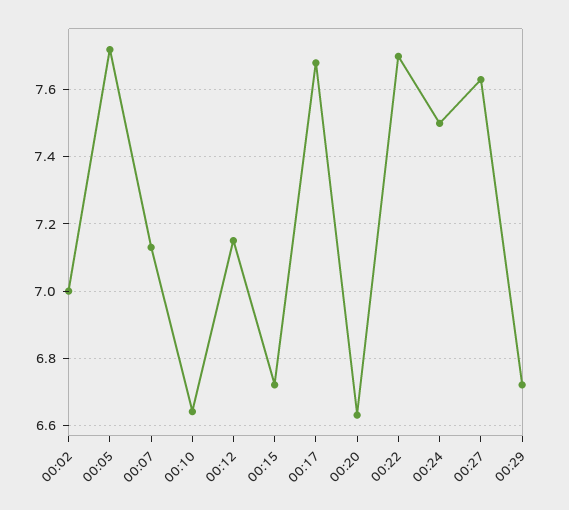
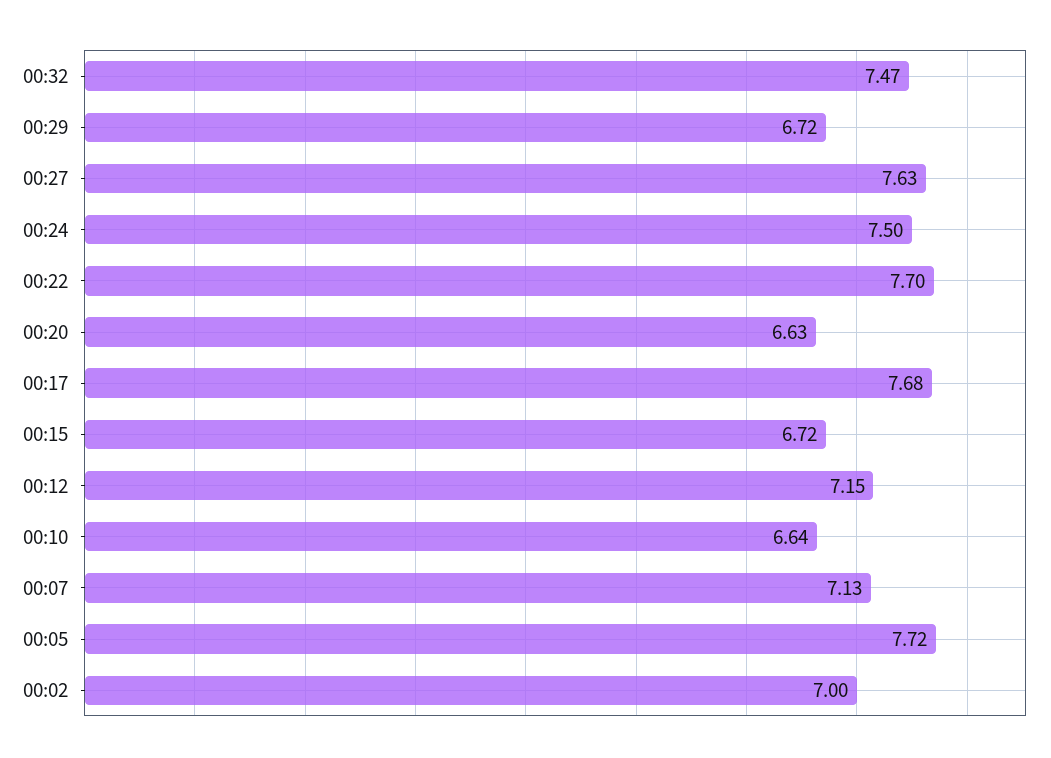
00:32: none -> 7.47

